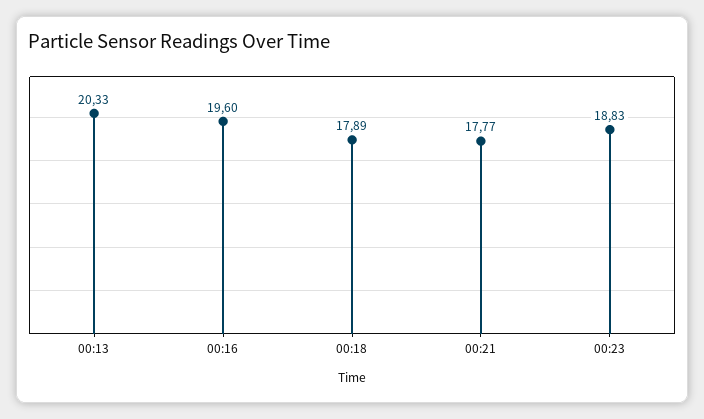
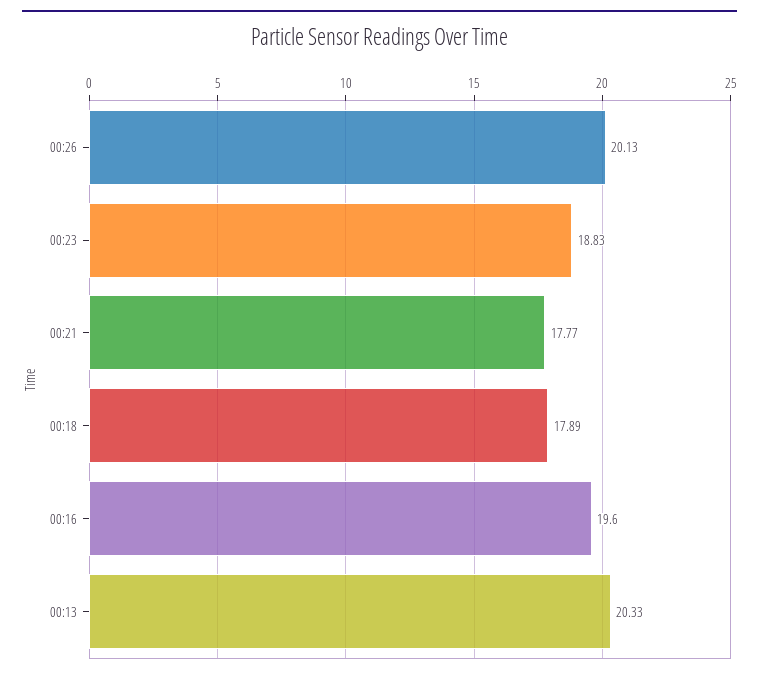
00:26: none -> 20.13

